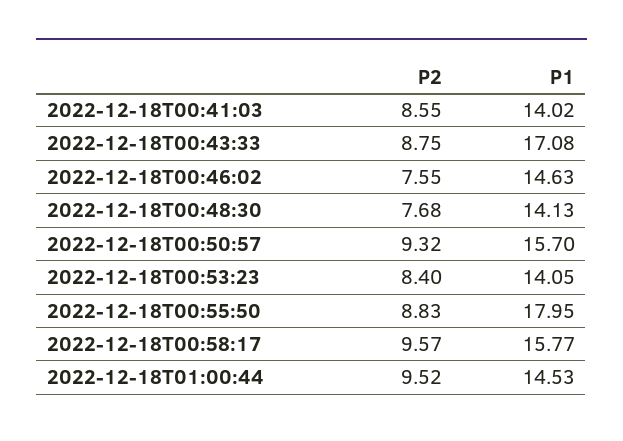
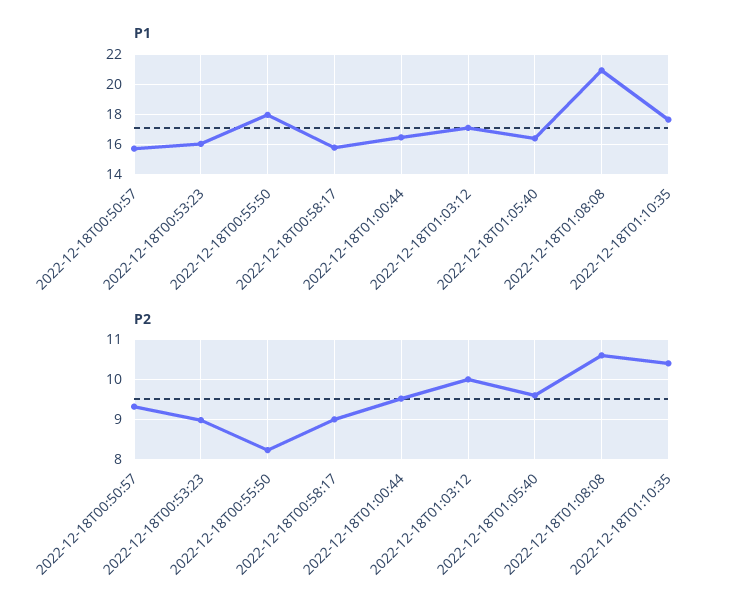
P2, 2022-12-18T00:41:03: 8.55 -> none
P1, 2022-12-18T00:41:03: 14.02 -> none
P2, 2022-12-18T00:43:33: 8.75 -> none
P1, 2022-12-18T00:43:33: 17.08 -> none
P2, 2022-12-18T00:46:02: 7.55 -> none
P1, 2022-12-18T00:46:02: 14.63 -> none
P2, 2022-12-18T00:48:30: 7.68 -> none
P1, 2022-12-18T00:48:30: 14.13 -> none
P2, 2022-12-18T00:53:23: 8.4 -> 9
P1, 2022-12-18T00:53:23: 14.05 -> 16
P2, 2022-12-18T00:55:50: 8.83 -> 8.2
P2, 2022-12-18T00:58:17: 9.57 -> 9
P1, 2022-12-18T01:00:44: 14.53 -> 16.5
P1, 2022-12-18T01:03:12: none -> 17
P1, 2022-12-18T01:05:40: none -> 16.5
P1, 2022-12-18T01:08:08: none -> 21
P1, 2022-12-18T01:10:35: none -> 17.5
P2, 2022-12-18T01:03:12: none -> 10
P2, 2022-12-18T01:05:40: none -> 9.6
P2, 2022-12-18T01:08:08: none -> 10.6
P2, 2022-12-18T01:10:35: none -> 10.4

